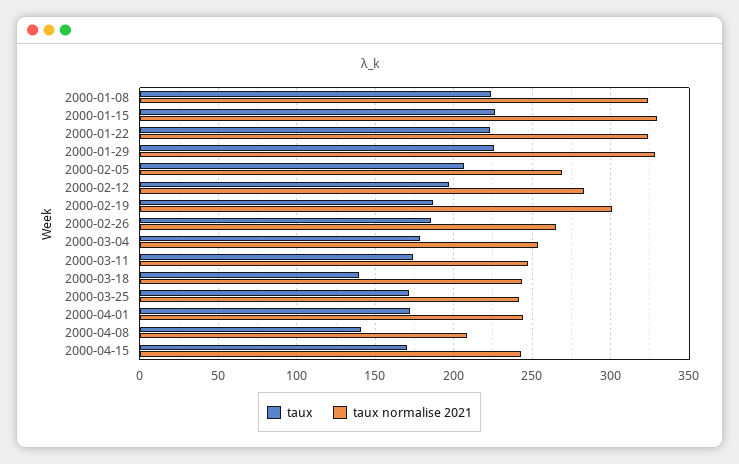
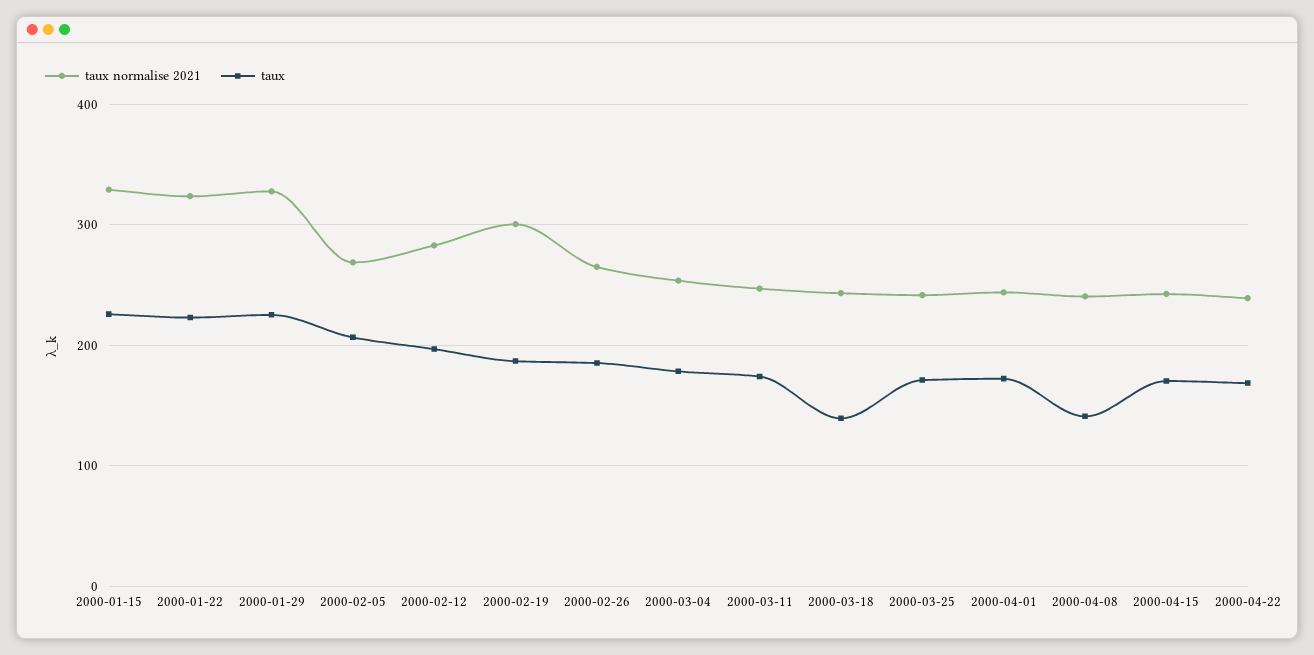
taux, 2000-01-08: 225 -> none
taux normalise 2021, 2000-01-08: 325 -> none
taux normalise 2021, 2000-04-08: 210 -> 240
taux normalise 2021, 2000-04-22: none -> 240
taux, 2000-04-22: none -> 170

